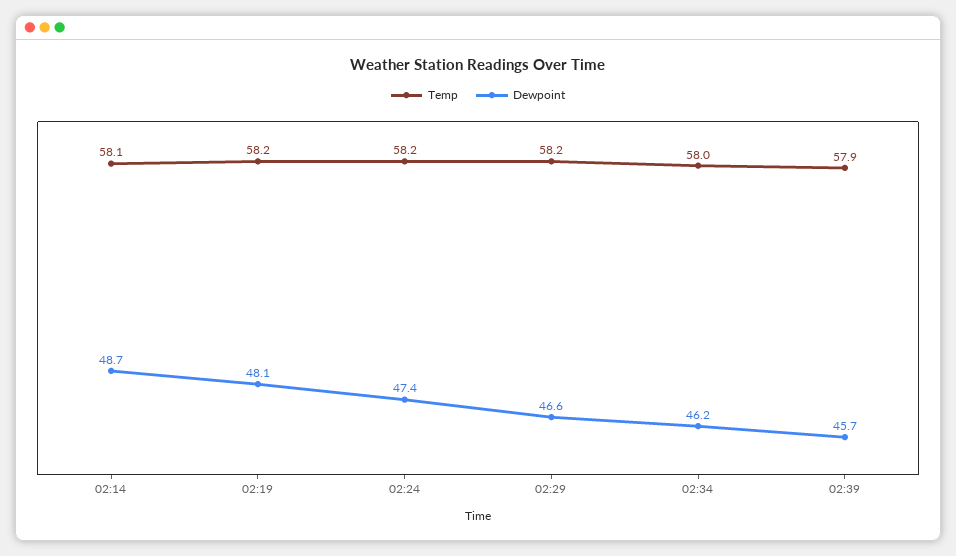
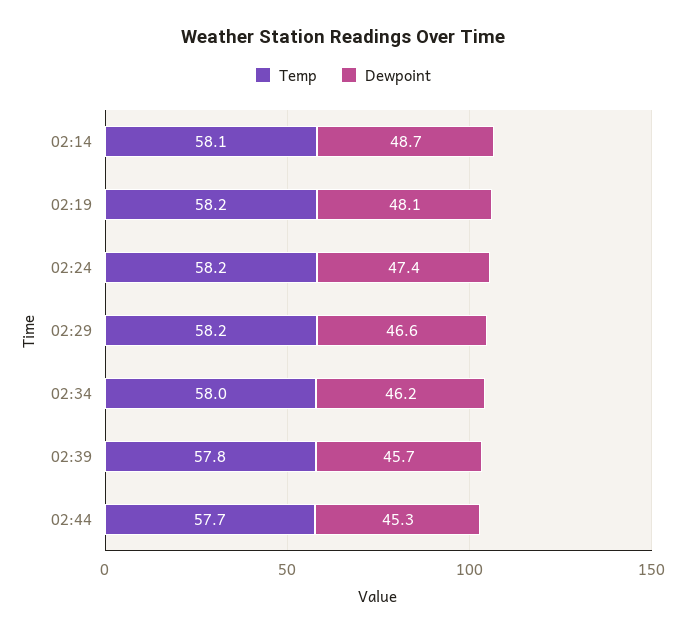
Temp, 02:39: 57.9 -> 57.8
Temp, 02:44: none -> 57.7
Dewpoint, 02:44: none -> 45.3

